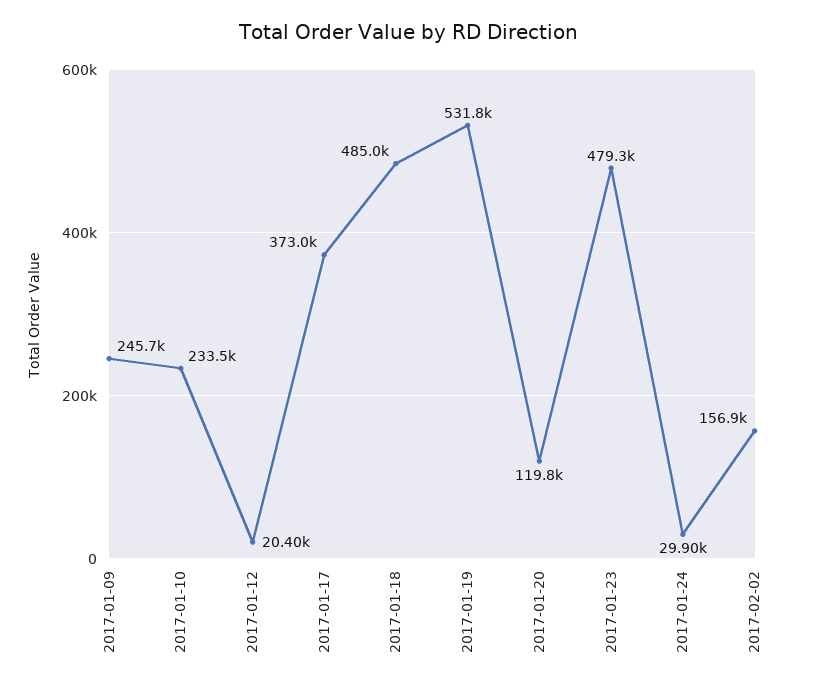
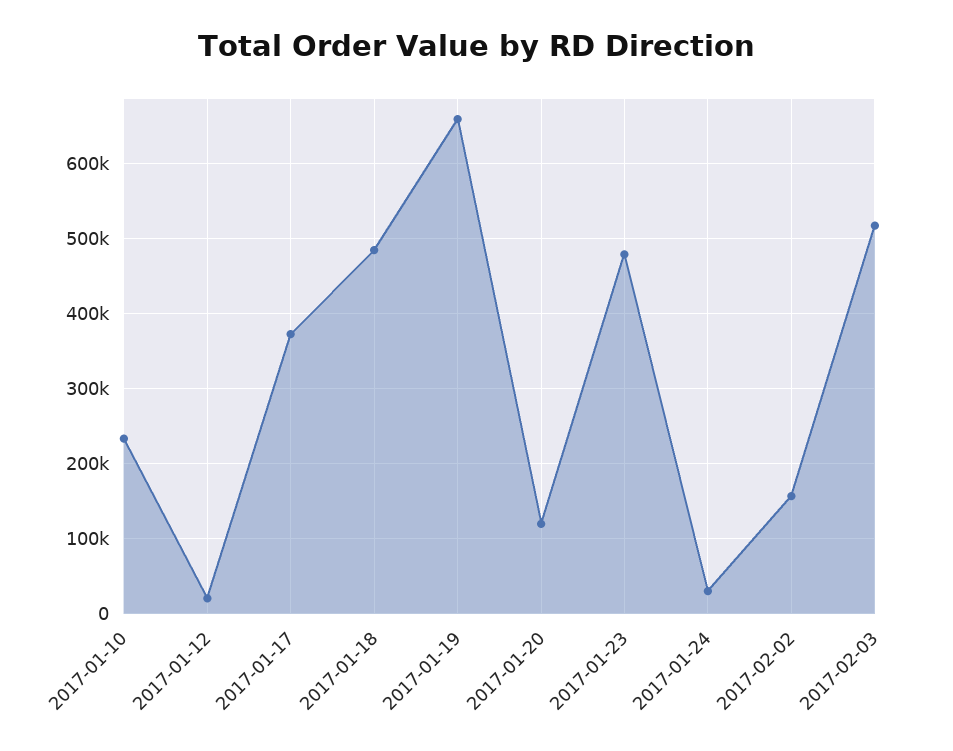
2017-01-09: 245700 -> none
2017-01-19: 531800 -> 660000
2017-02-03: none -> 520000

